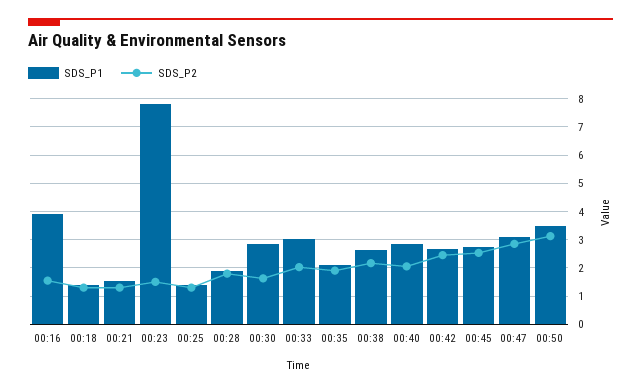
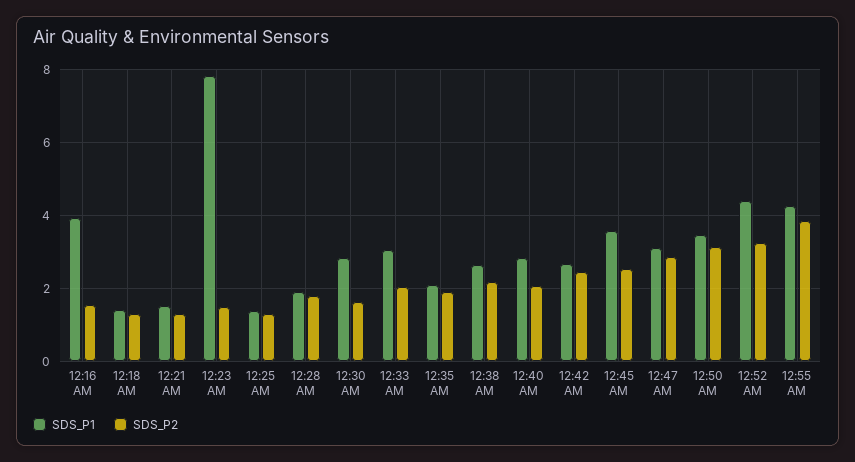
SDS_P1, 00:45: 2.75 -> 3.6
SDS_P1, 12:52 AM: none -> 4.4
SDS_P2, 12:52 AM: none -> 3.2
SDS_P1, 12:55 AM: none -> 4.2
SDS_P2, 12:55 AM: none -> 3.8

